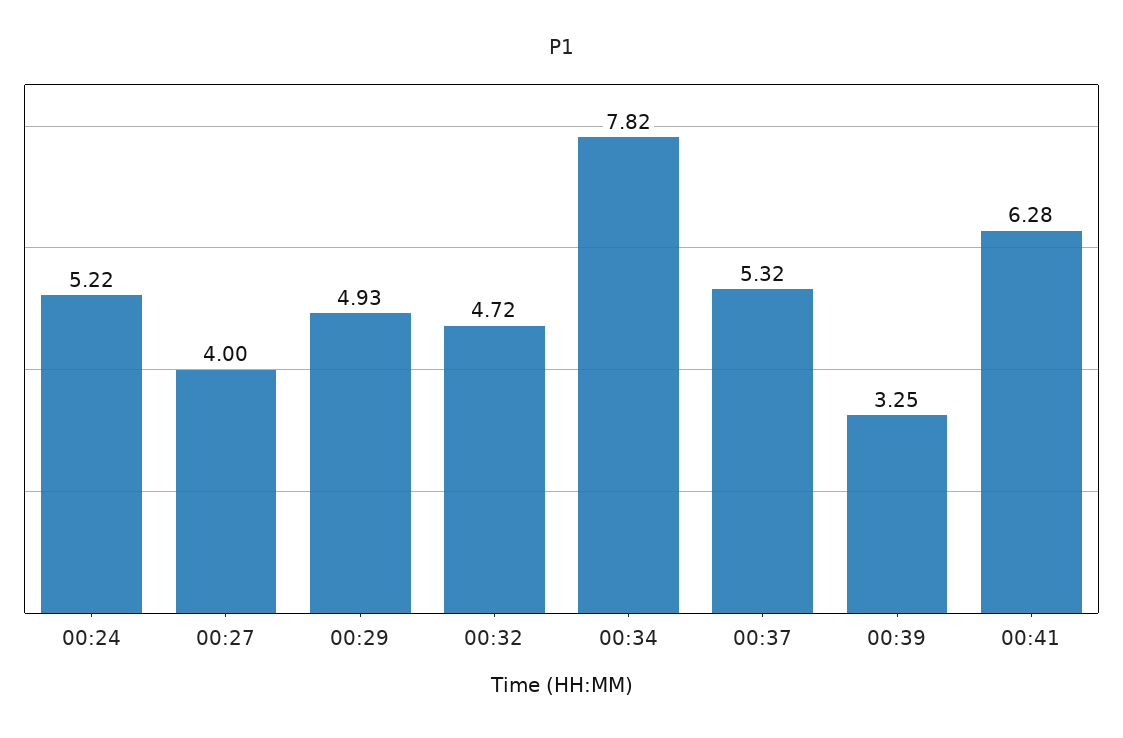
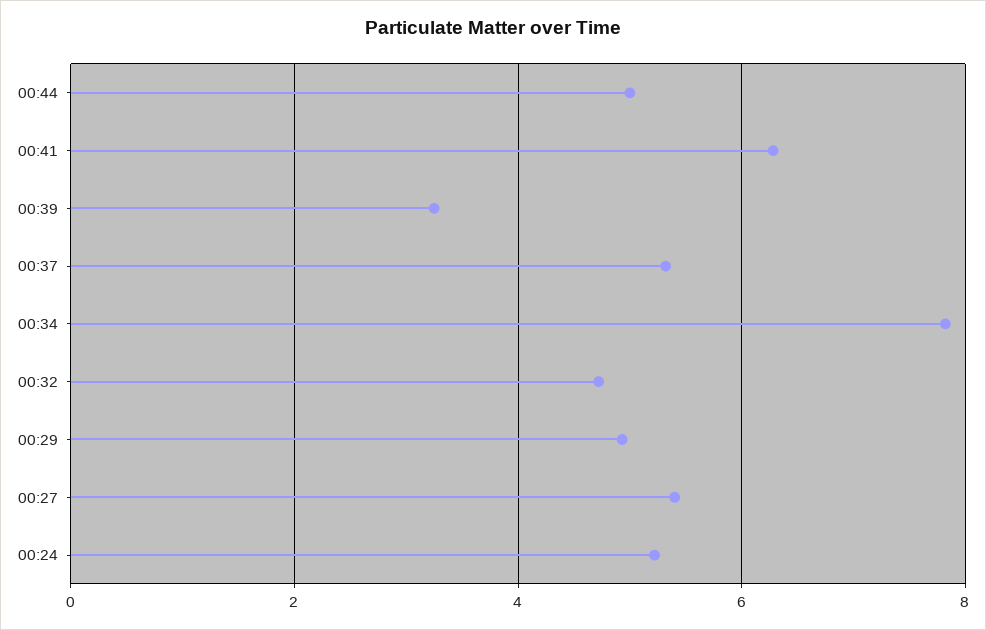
00:27: 4 -> 5.4
00:44: none -> 5

